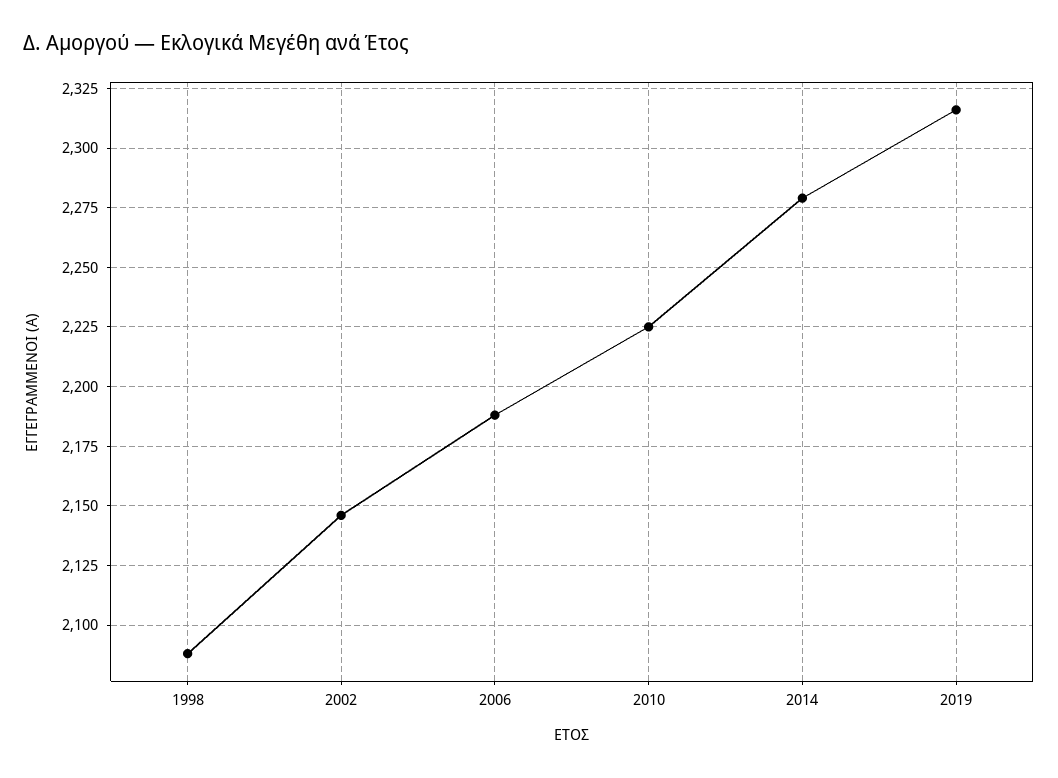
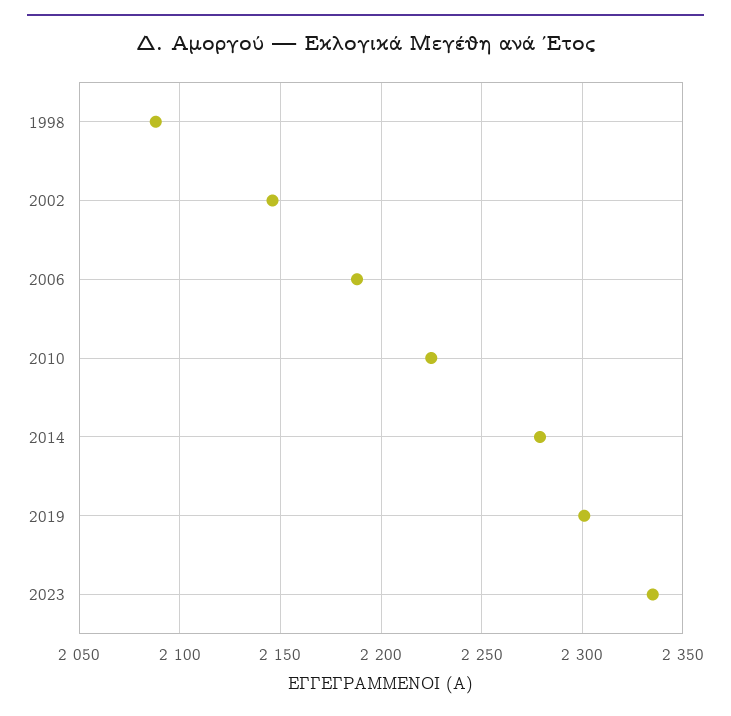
2019: 2315 -> 2300
2023: none -> 2335

